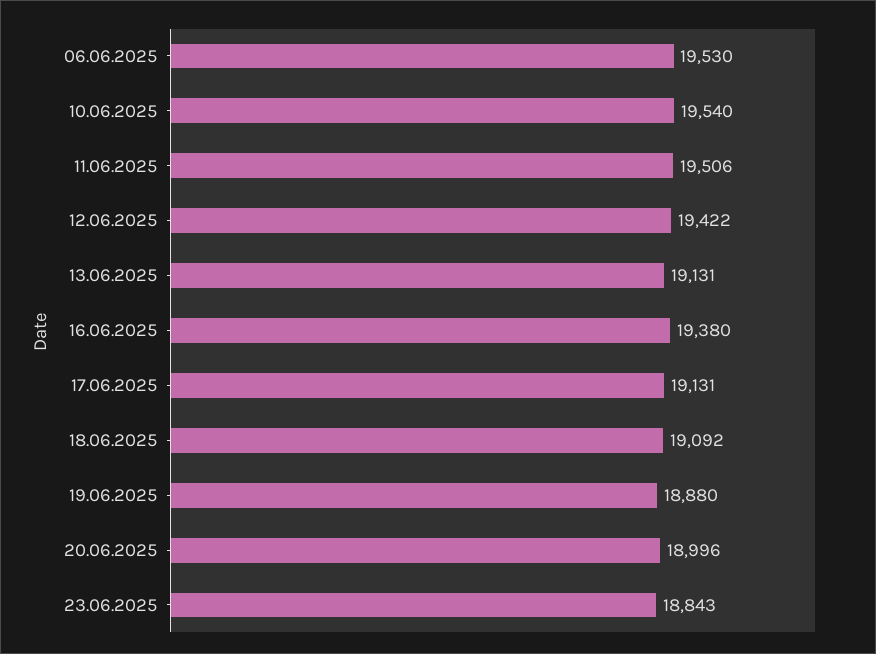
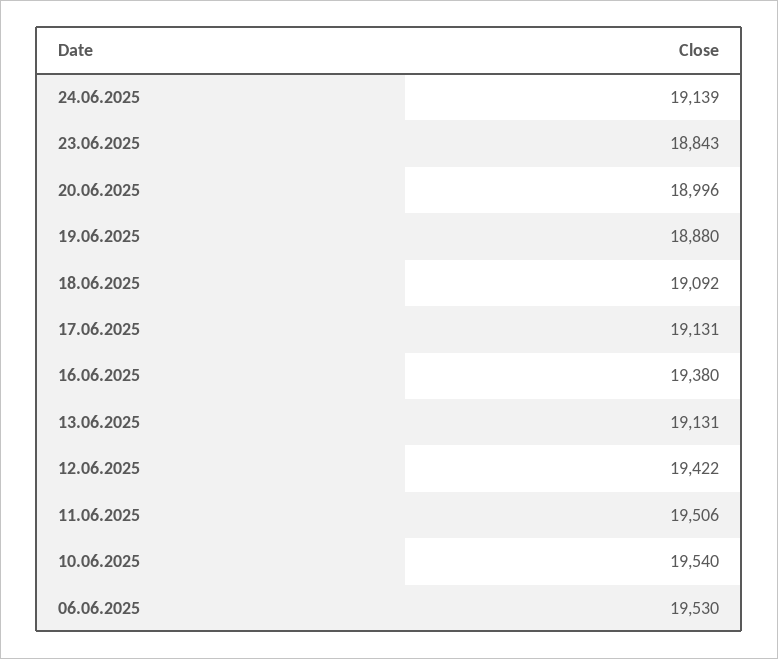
24.06.2025: none -> 19139

